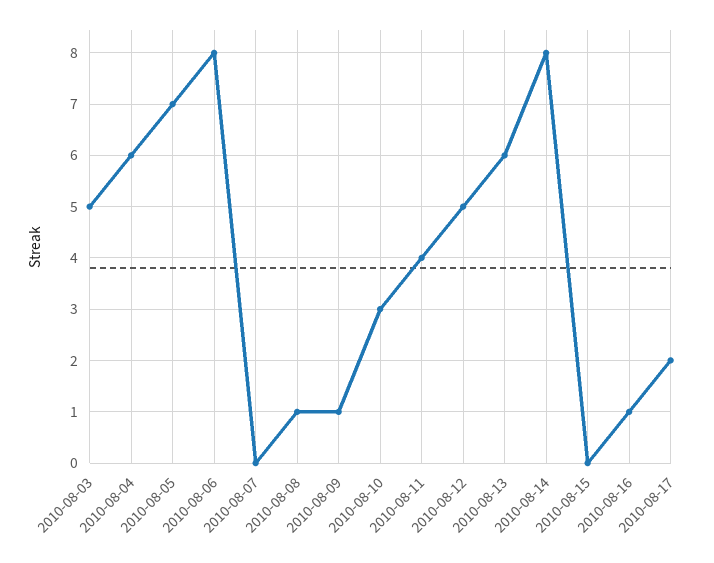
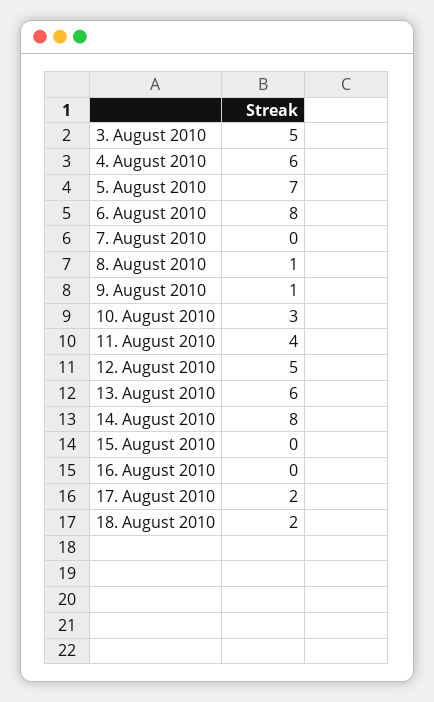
2010-08-16: 1 -> 0
18. August 2010: none -> 2

